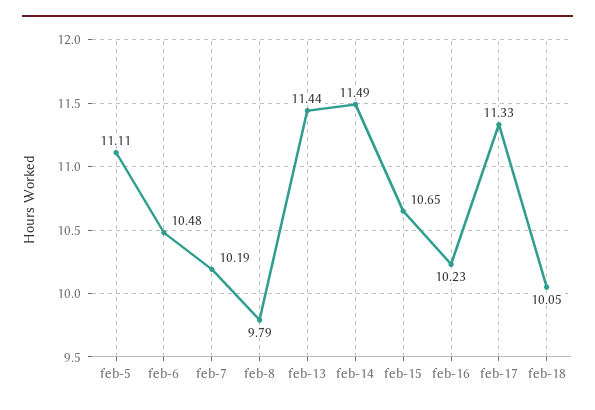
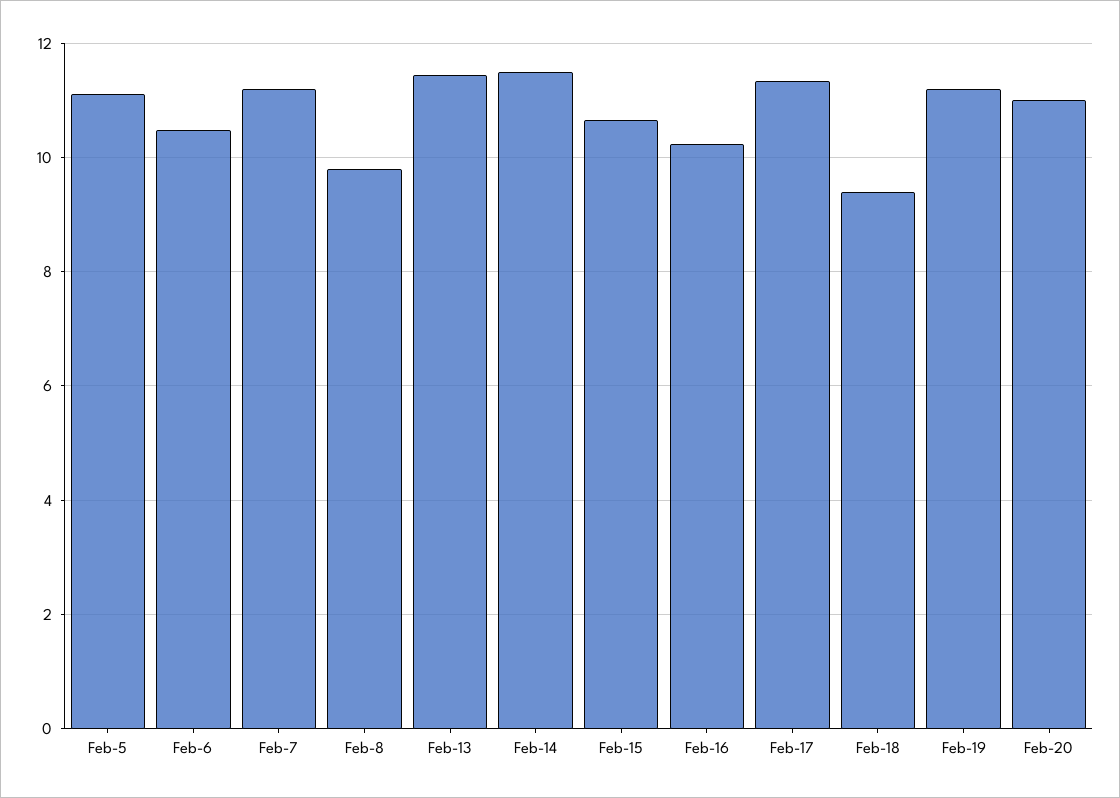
feb-7: 10.19 -> 11.2
feb-18: 10.05 -> 9.4
Feb-19: none -> 11.2
Feb-20: none -> 11

